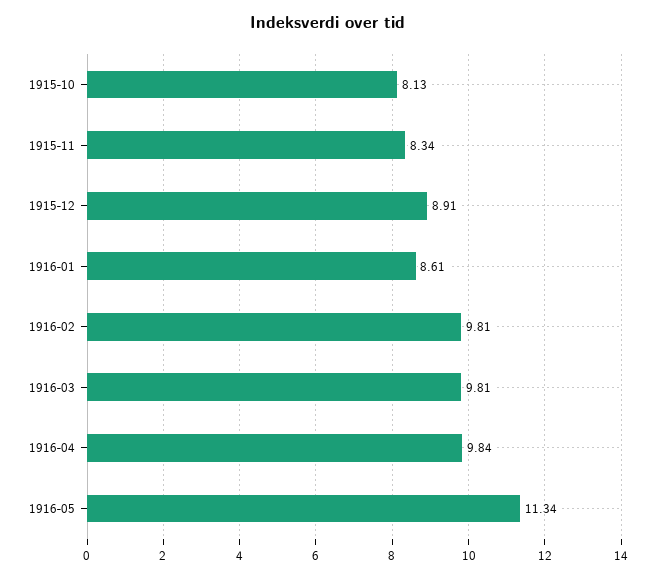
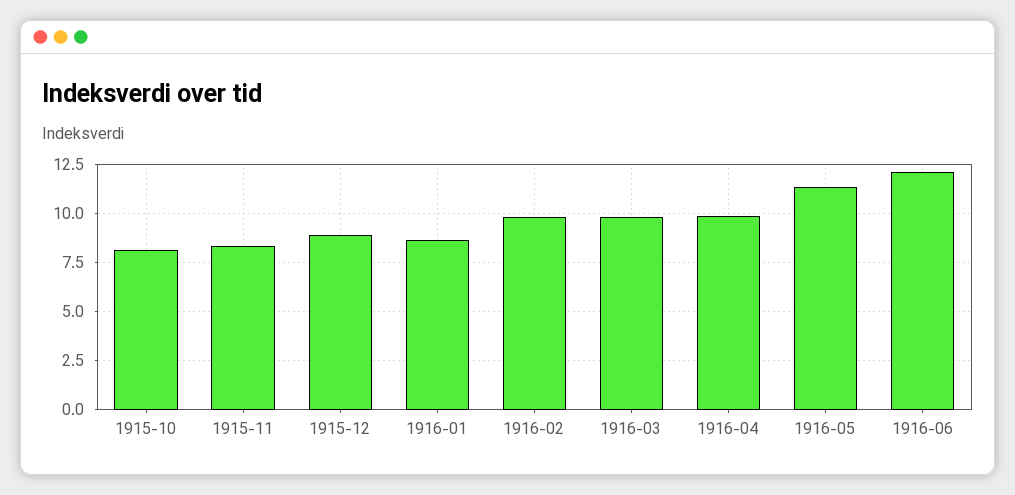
1916-06: none -> 12

